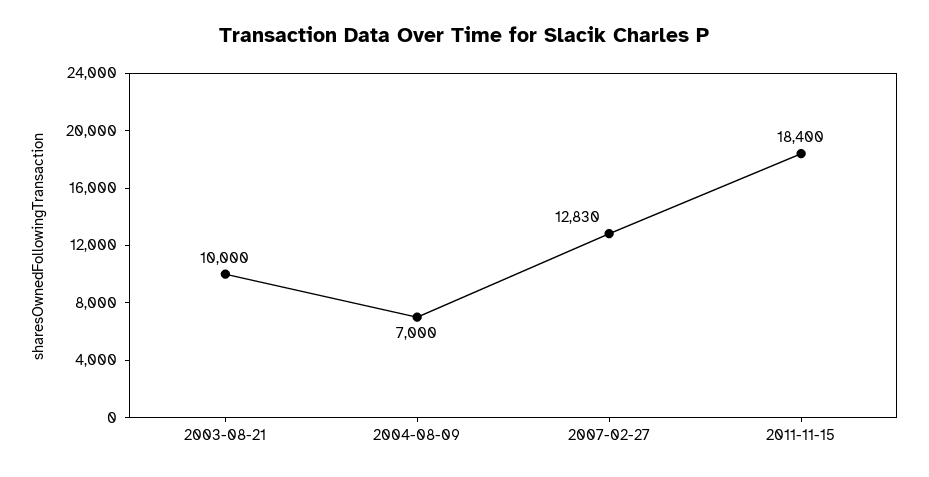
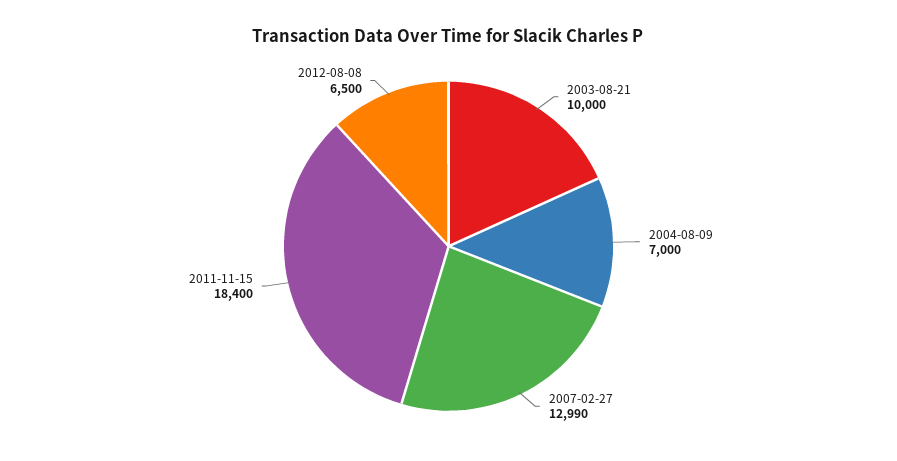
2007-02-27: 12830 -> 12990
2012-08-08: none -> 6500

